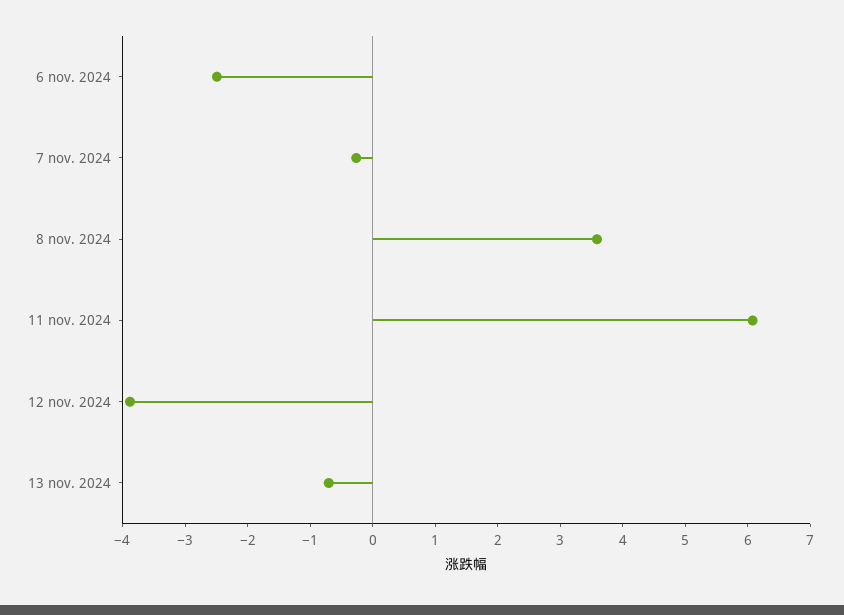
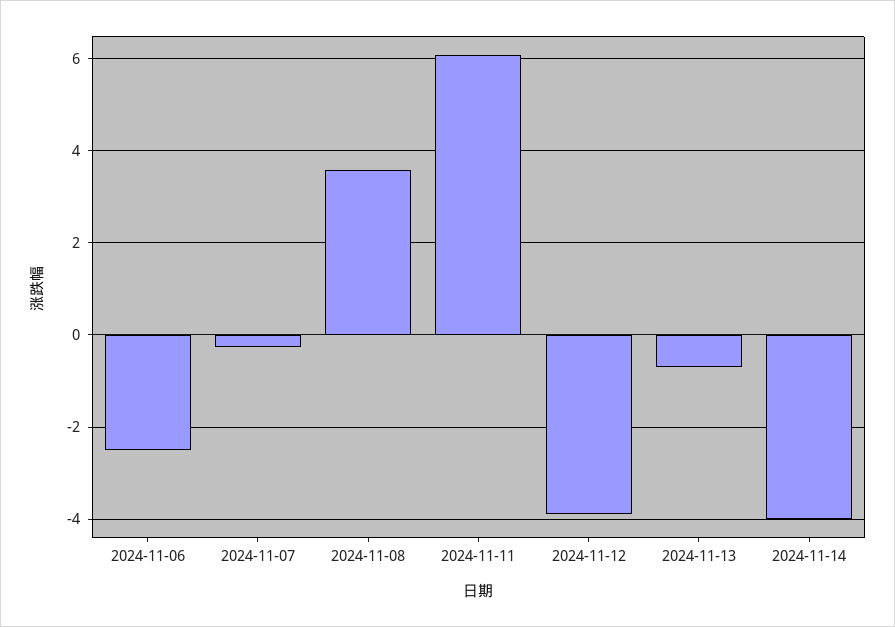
2024-11-14: none -> -4

